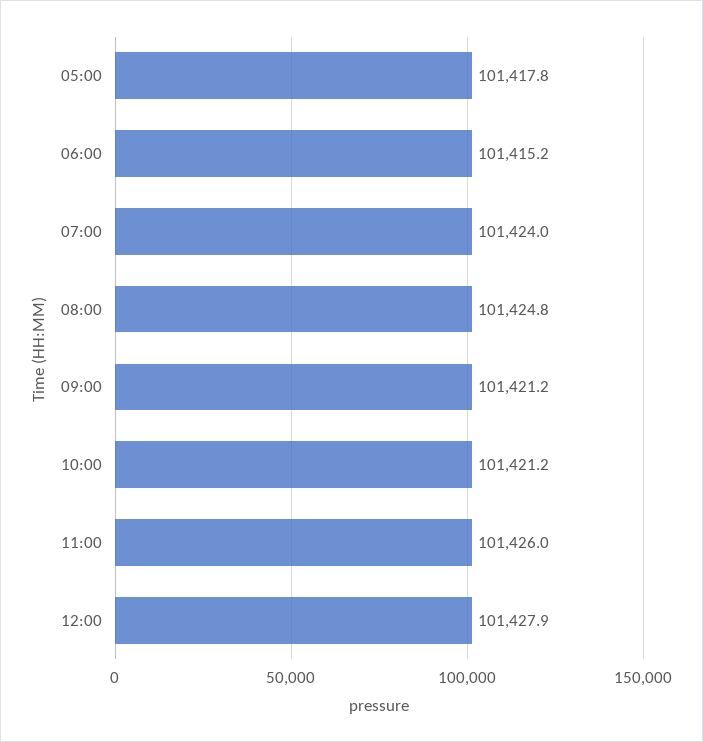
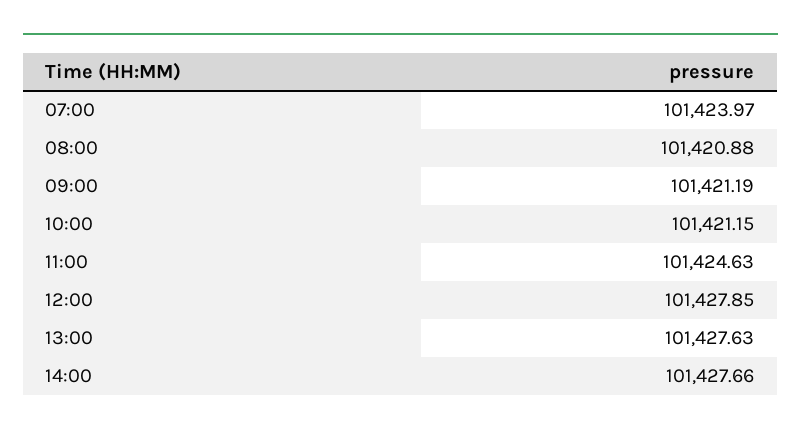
05:00: 101417.8 -> none
06:00: 101415.2 -> none
08:00: 101424.8 -> 101420.88
11:00: 101426 -> 101424.63
13:00: none -> 101427.63
14:00: none -> 101427.66

